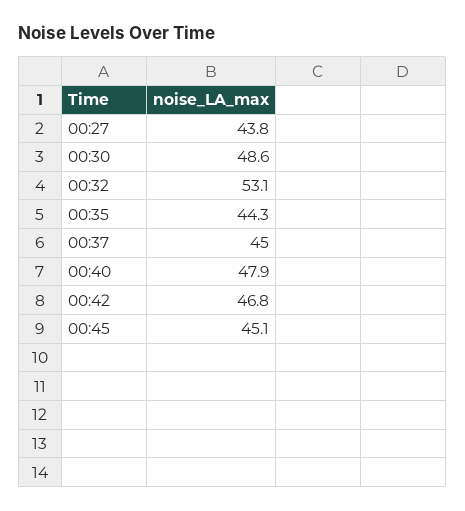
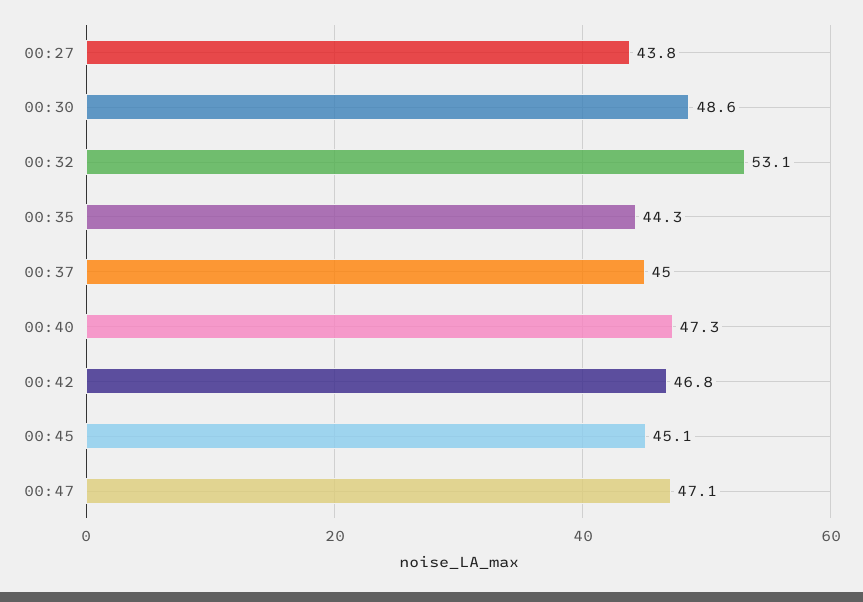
00:40: 47.9 -> 47.3
00:47: none -> 47.1

